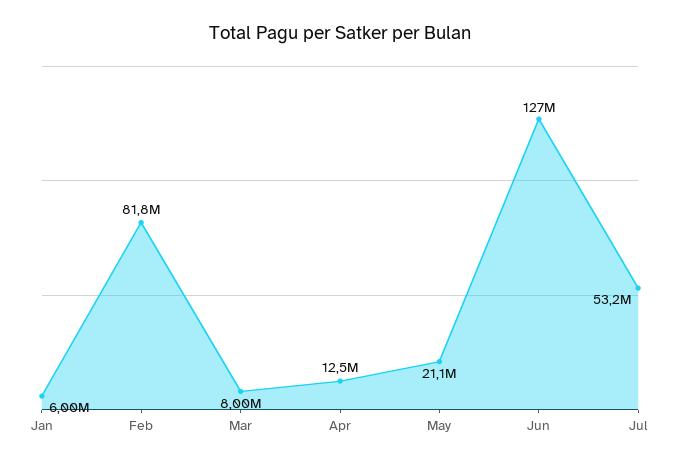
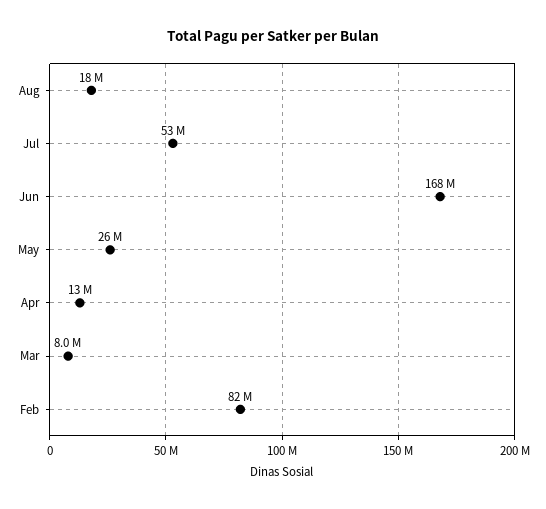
Jan: 6000000 -> none
May: 21100000 -> 26000000
Jun: 127000000 -> 168000000
Aug: none -> 18000000

